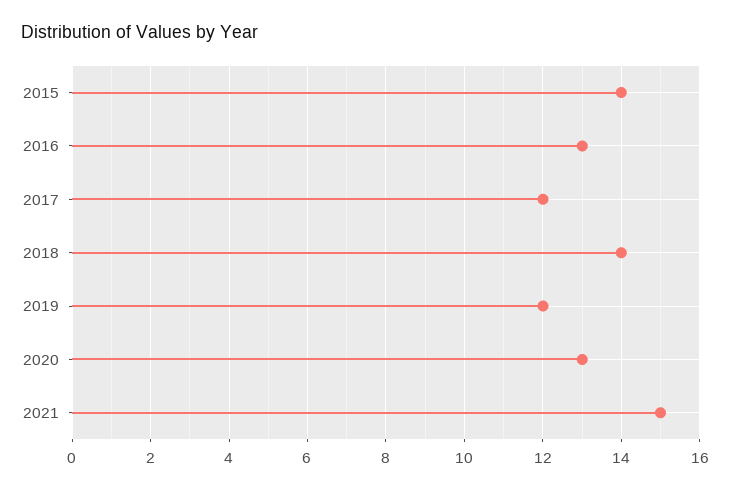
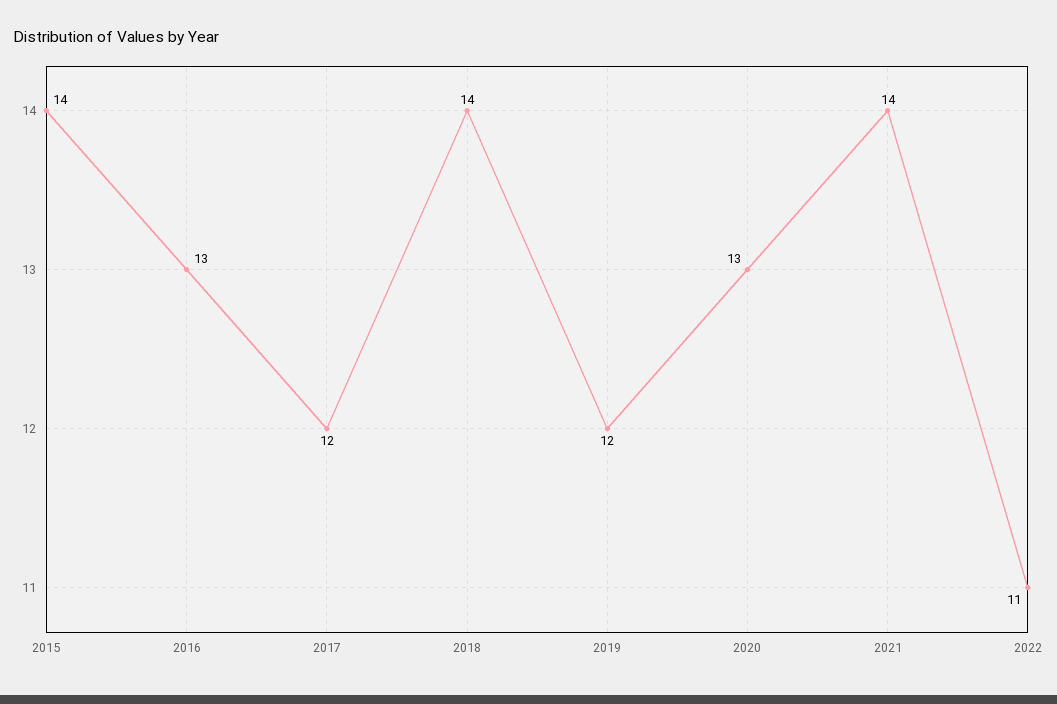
2021: 15 -> 14
2022: none -> 11

